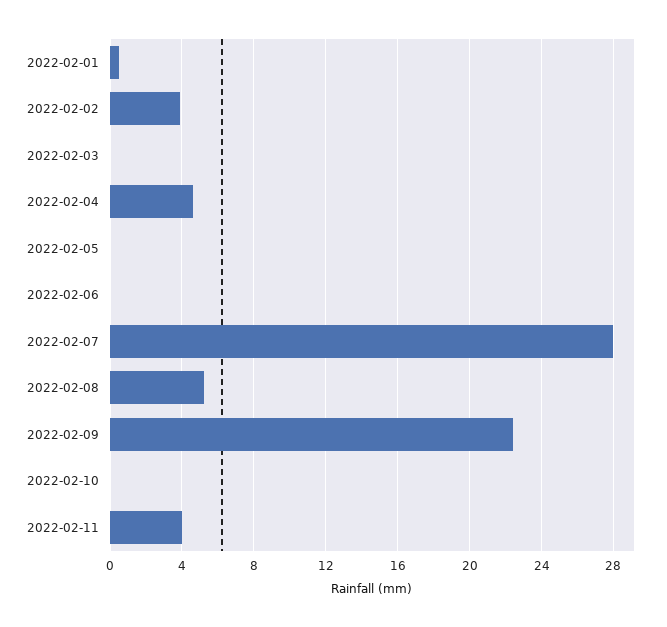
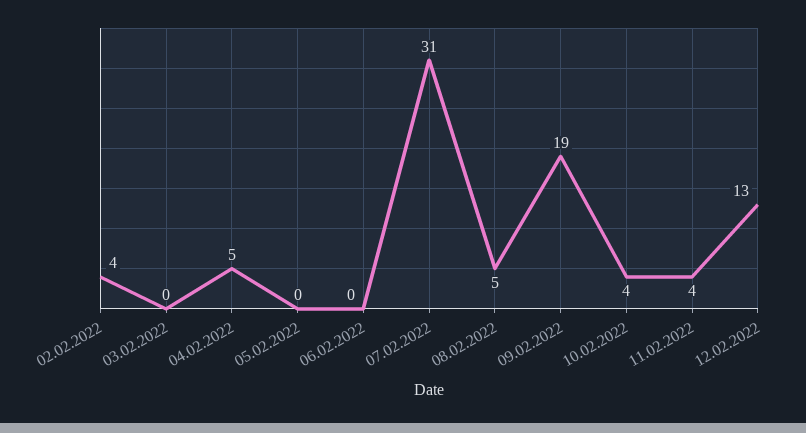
2022-02-01: 0.5 -> none
2022-02-07: 28 -> 31
2022-02-09: 22.5 -> 19
2022-02-10: 0 -> 4
12.02.2022: none -> 13

